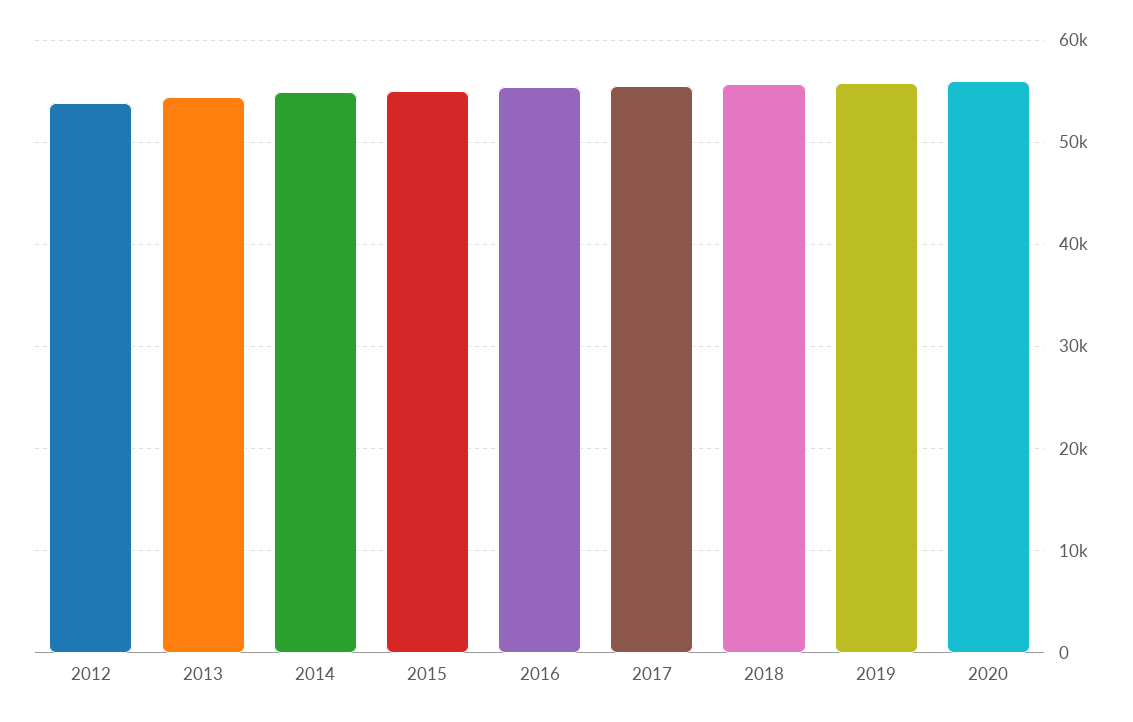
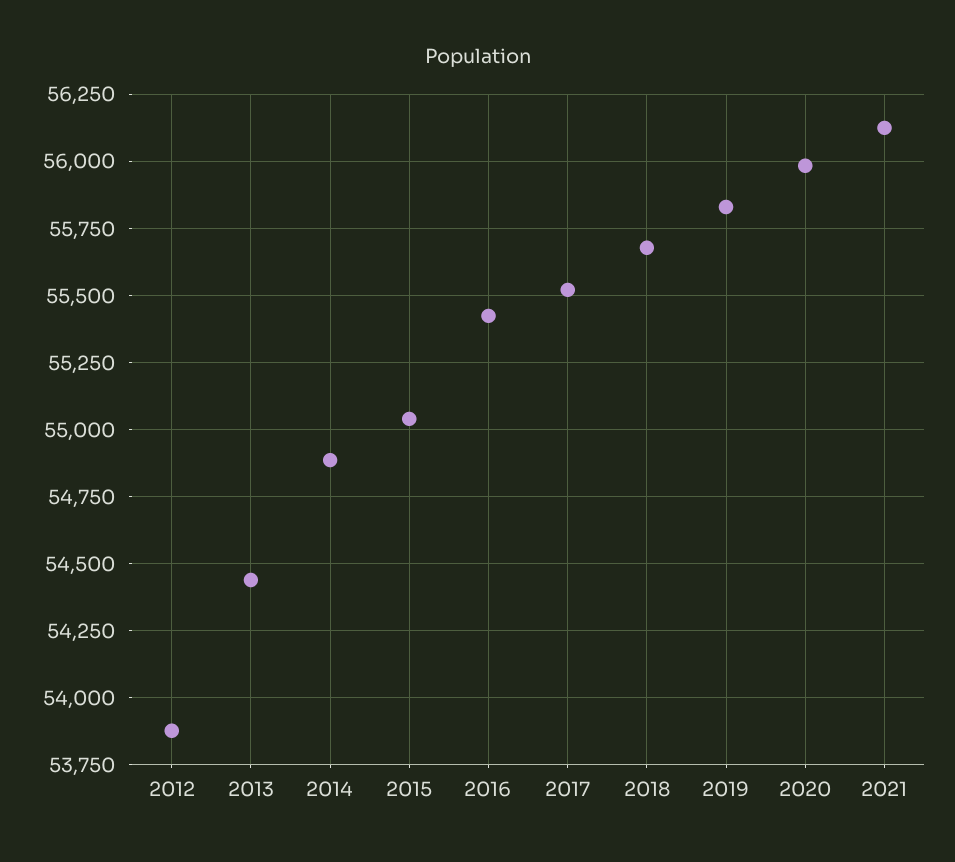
2021: none -> 56125

